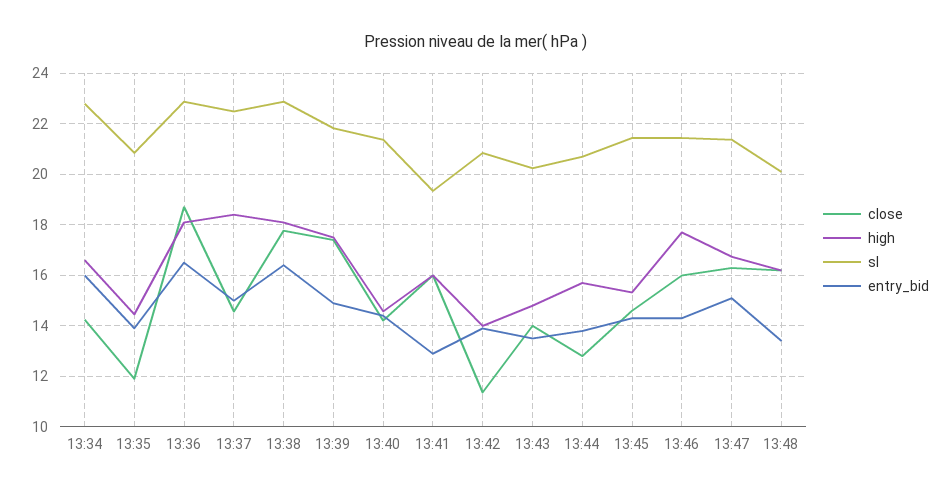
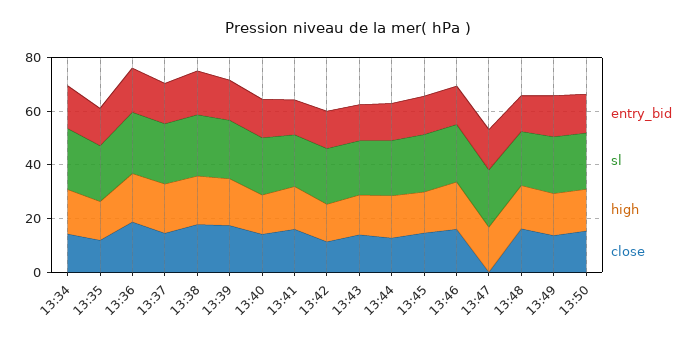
close, 13:47: 16.25 -> 0
entry_bid, 13:49: none -> 15
sl, 13:49: none -> 20
high, 13:49: none -> 15
close, 13:49: none -> 15
entry_bid, 13:50: none -> 15
sl, 13:50: none -> 20
high, 13:50: none -> 15
close, 13:50: none -> 15

